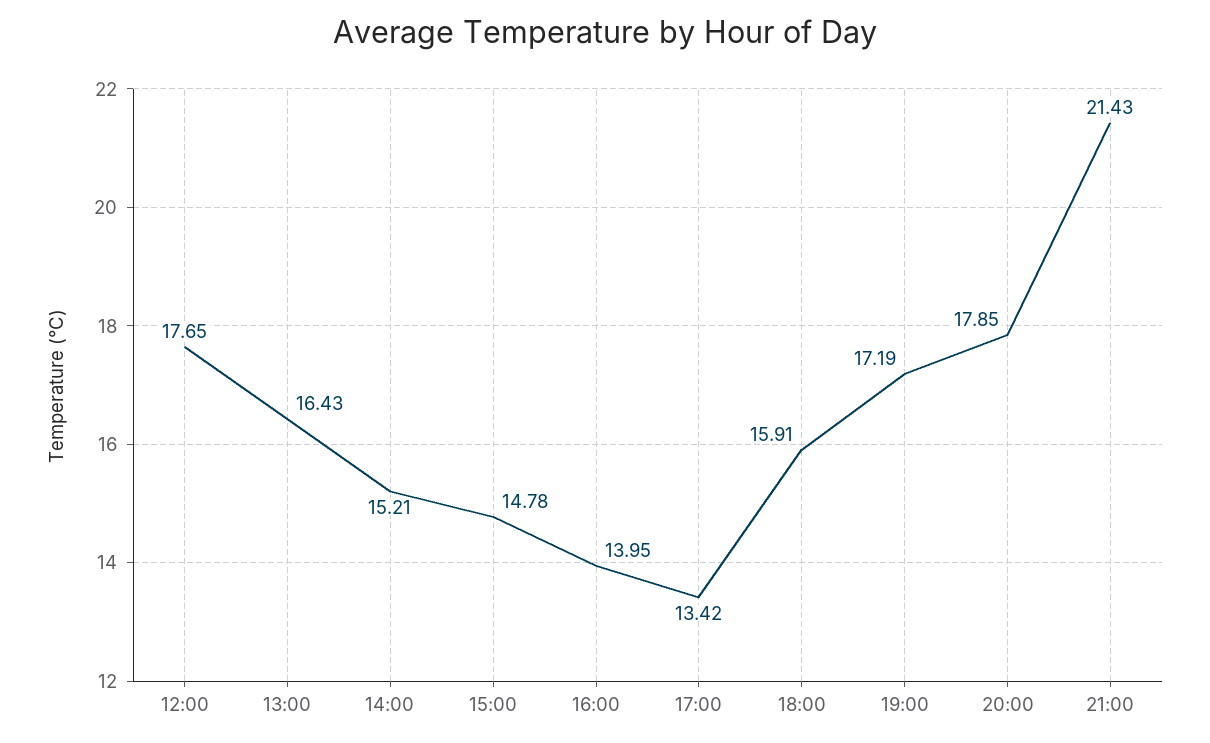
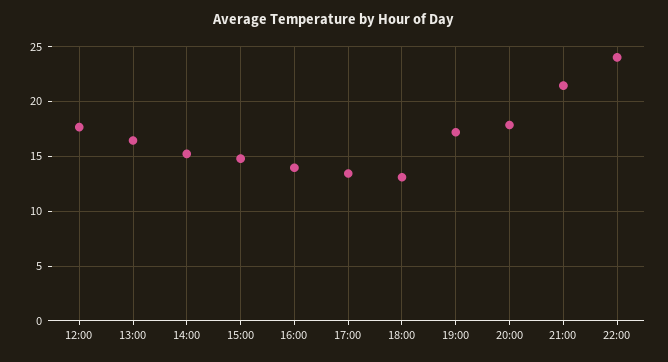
18:00: 15.91 -> 13
22:00: none -> 24

